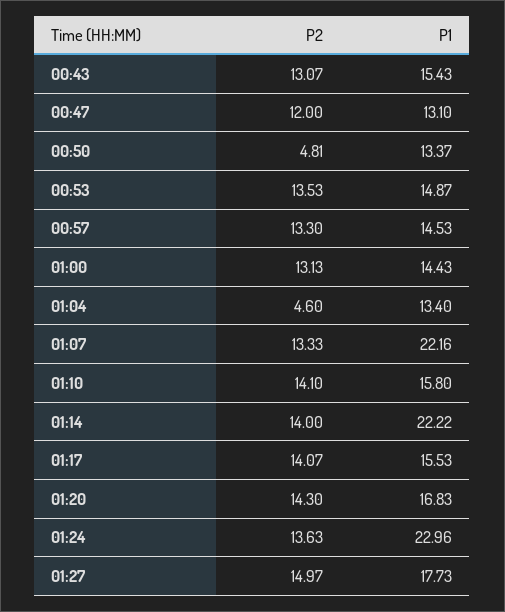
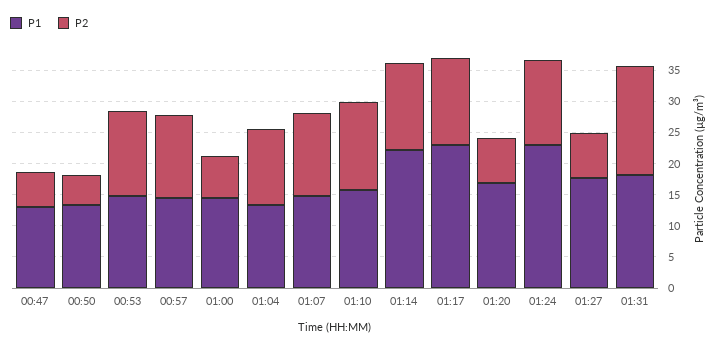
P2, 00:43: 13.07 -> none
P1, 00:43: 15.43 -> none
P2, 00:47: 12 -> 5
P2, 01:00: 13.13 -> 7.5
P2, 01:04: 4.6 -> 12.5
P1, 01:07: 22.16 -> 15
P1, 01:17: 15.53 -> 22.5
P2, 01:20: 14.3 -> 7.5
P2, 01:27: 14.97 -> 7.5
P1, 01:31: none -> 17.5
P2, 01:31: none -> 17.5

